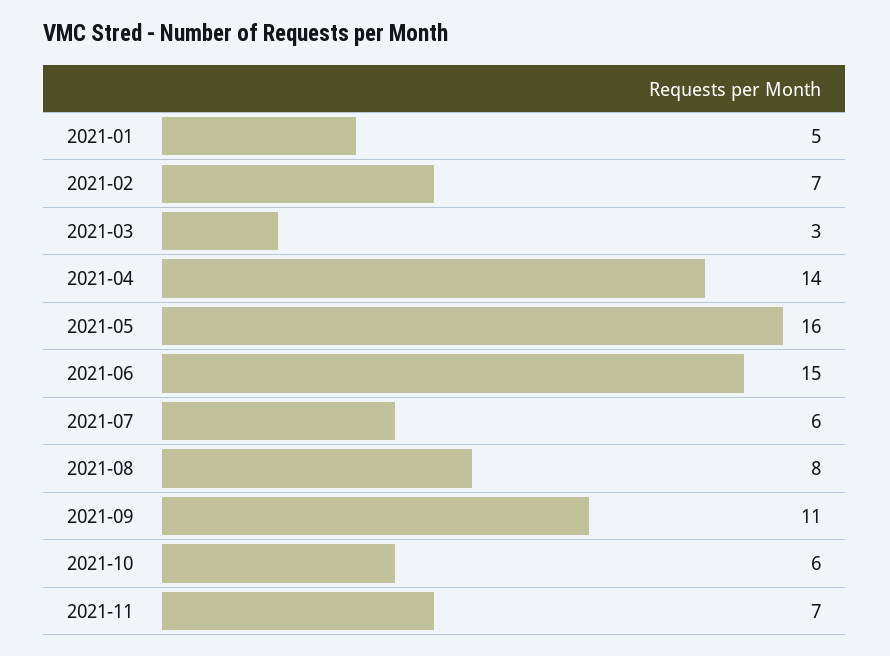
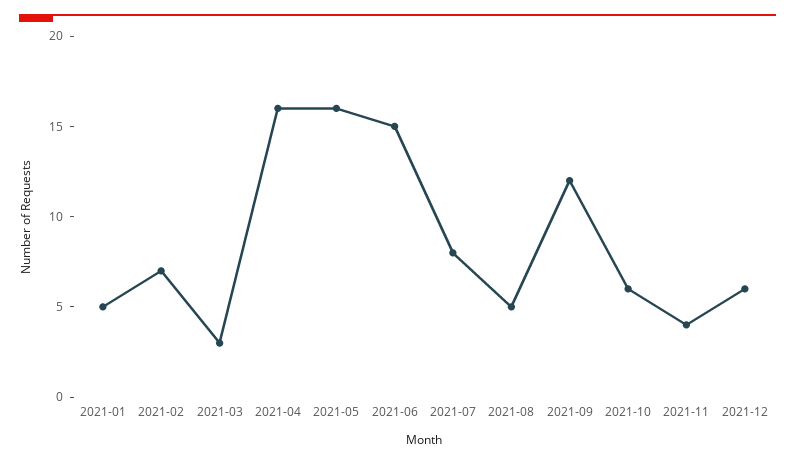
2021-04: 14 -> 16
2021-07: 6 -> 8
2021-08: 8 -> 5
2021-09: 11 -> 12
2021-11: 7 -> 4
2021-12: none -> 6

